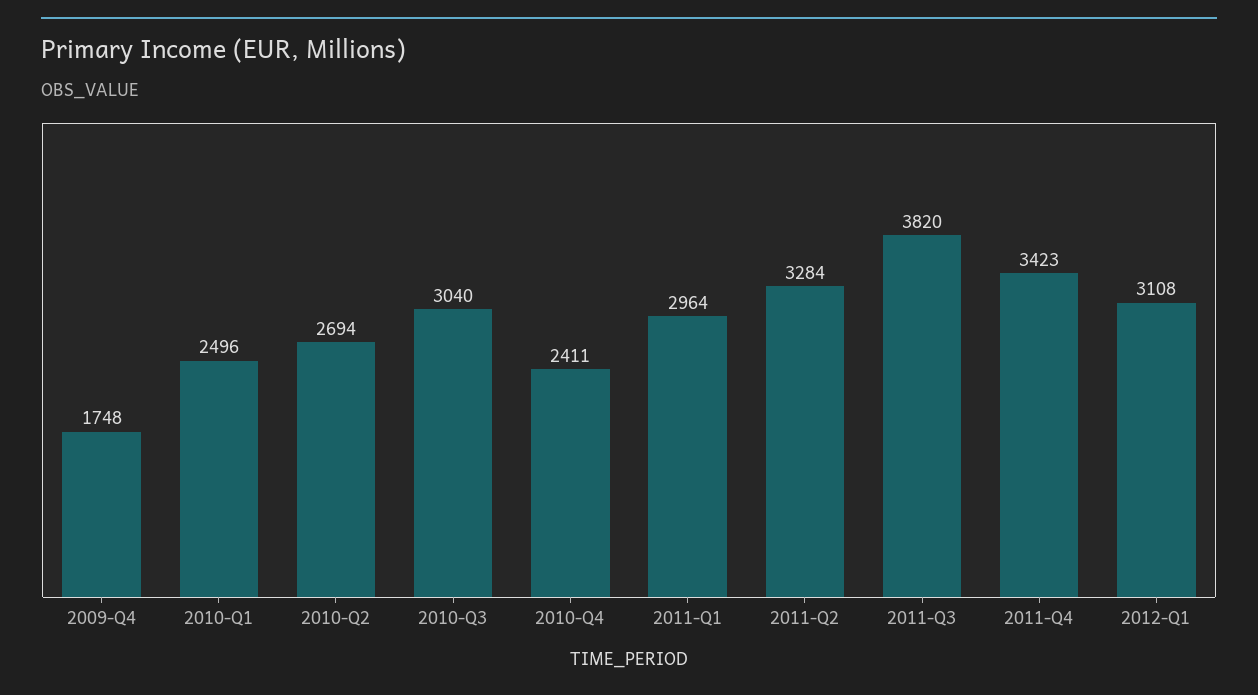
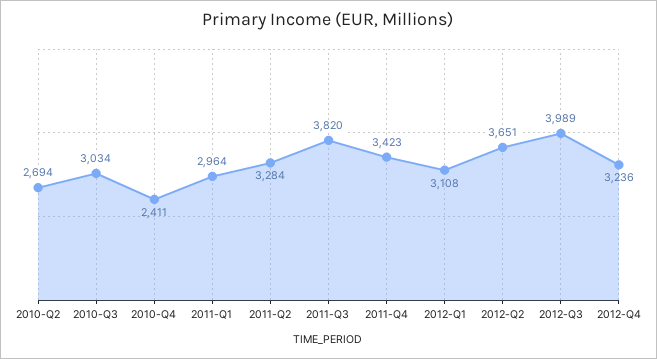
2009-Q4: 1748 -> none
2010-Q1: 2496 -> none
2010-Q3: 3040 -> 3034
2012-Q2: none -> 3651
2012-Q3: none -> 3989
2012-Q4: none -> 3236

